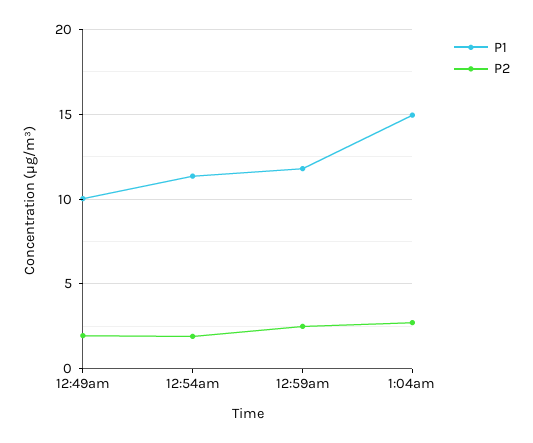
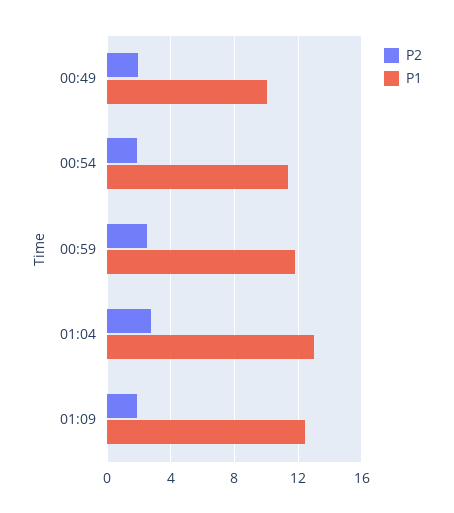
P1, 1:04am: 15 -> 13
P2, 01:09: none -> 2
P1, 01:09: none -> 12.5

